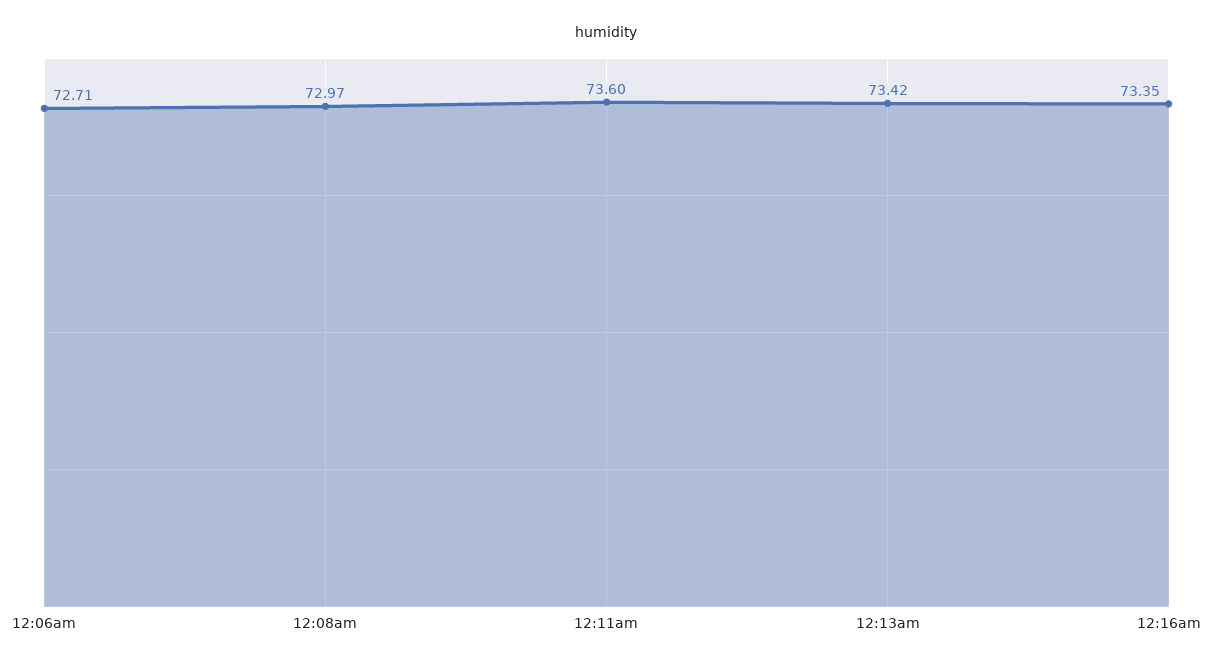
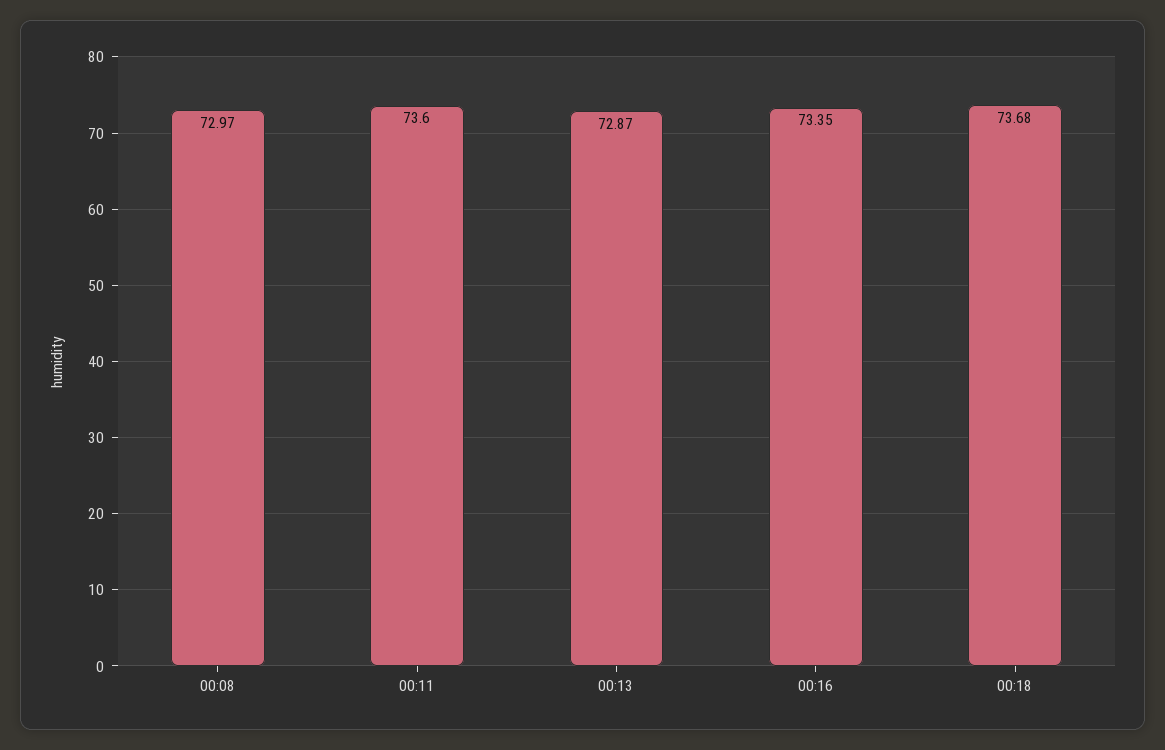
12:06am: 72.71 -> none
12:13am: 73.42 -> 72.87
00:18: none -> 73.68

